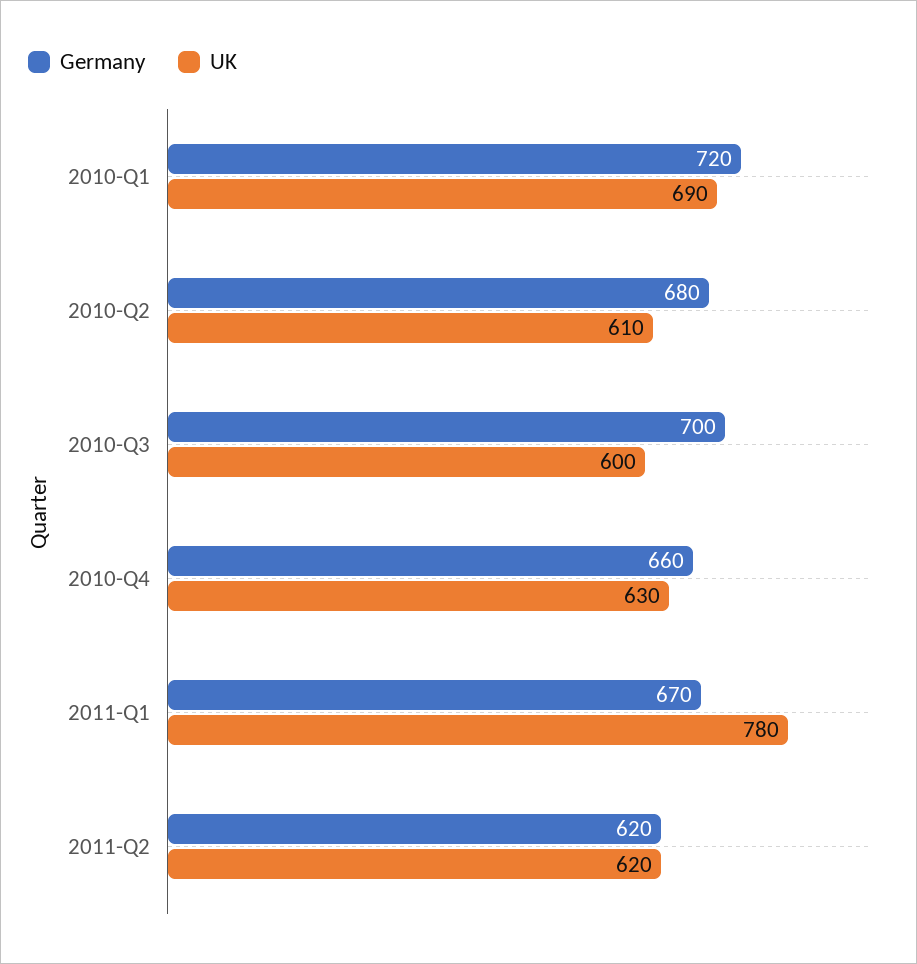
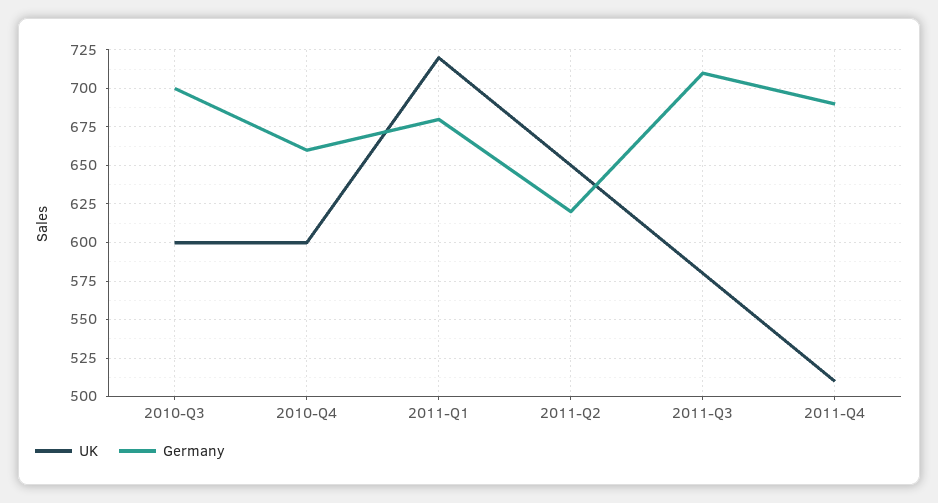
Germany, 2010-Q1: 720 -> none
UK, 2010-Q1: 690 -> none
Germany, 2010-Q2: 680 -> none
UK, 2010-Q2: 610 -> none
UK, 2010-Q4: 630 -> 600
Germany, 2011-Q1: 670 -> 680
UK, 2011-Q1: 780 -> 720
UK, 2011-Q2: 620 -> 650
UK, 2011-Q3: none -> 580
Germany, 2011-Q3: none -> 710
UK, 2011-Q4: none -> 510
Germany, 2011-Q4: none -> 690

